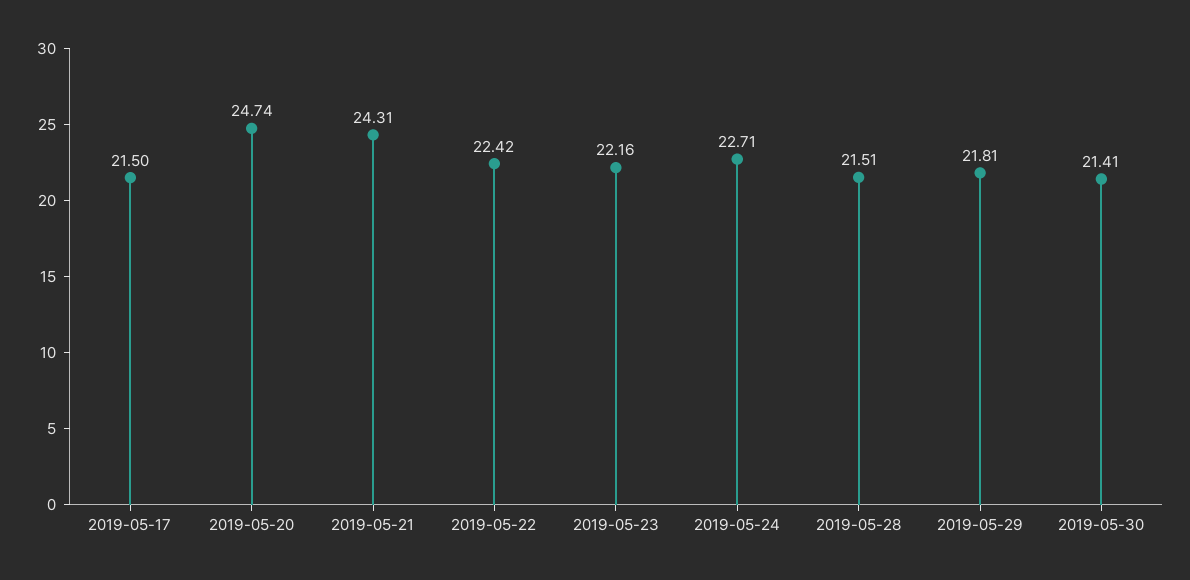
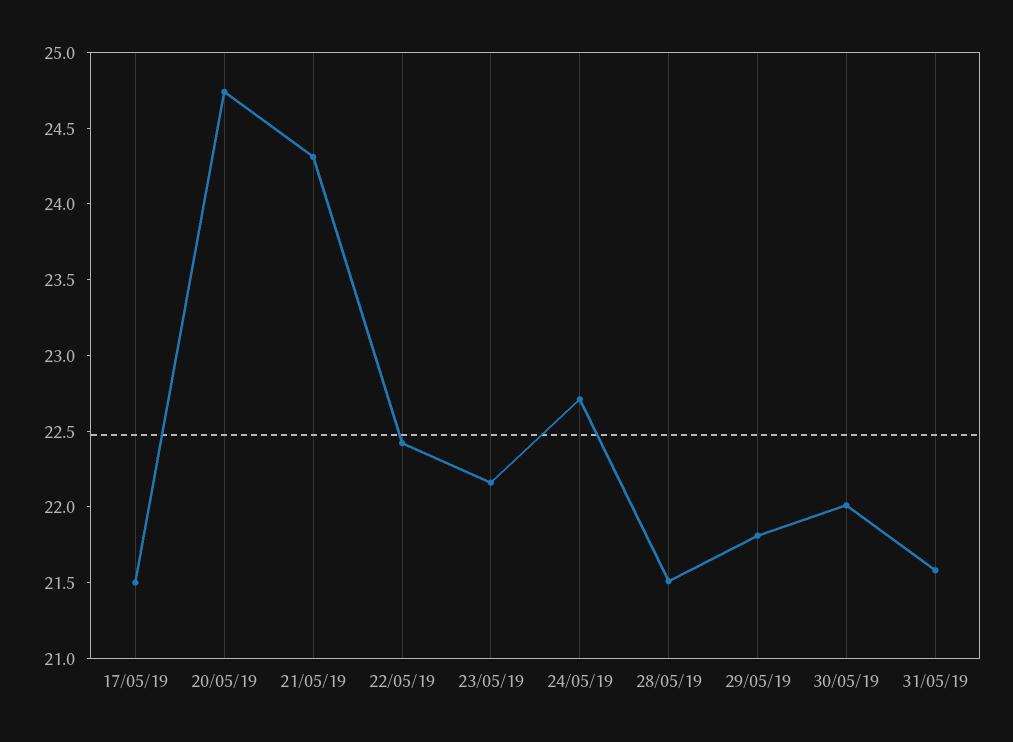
2019-05-30: 21.41 -> 22
31/05/19: none -> 21.6

